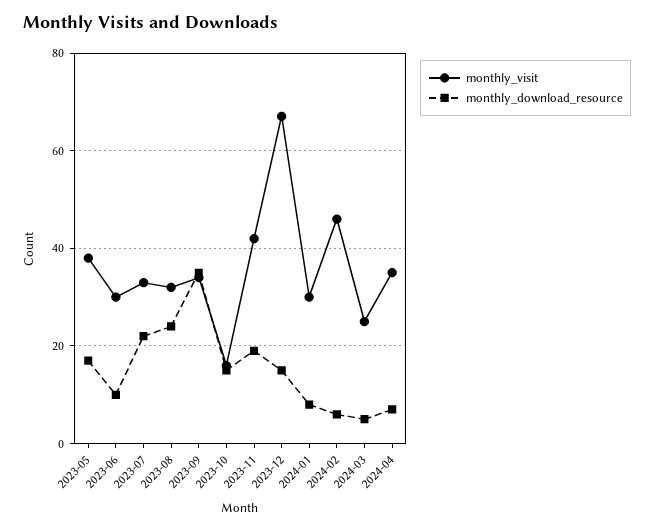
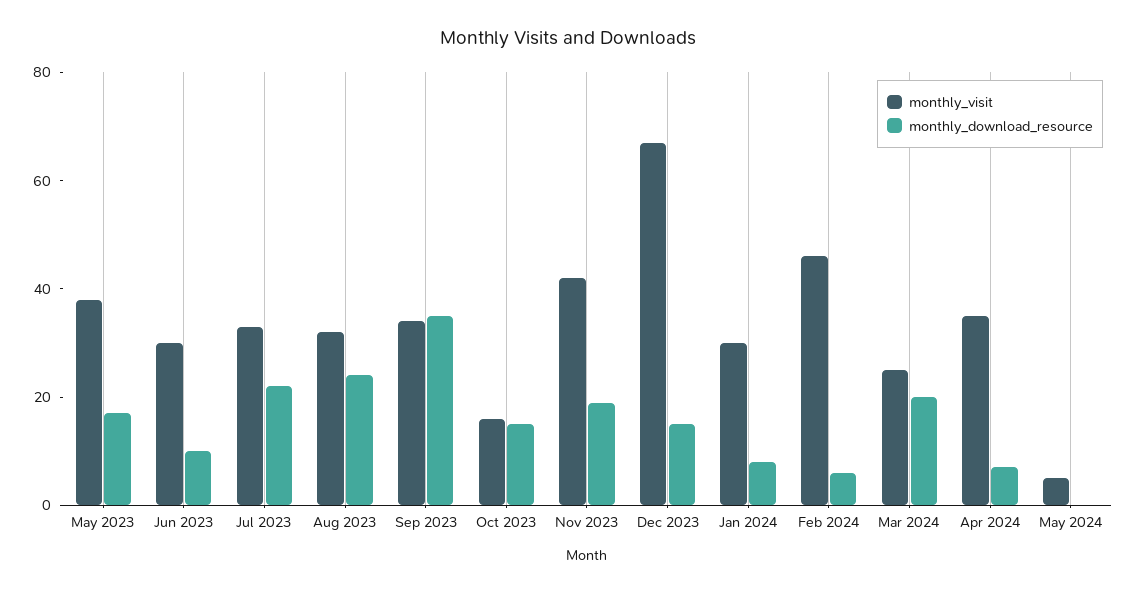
monthly_download_resource, 2024-03: 5 -> 20
monthly_visit, May 2024: none -> 5
monthly_download_resource, May 2024: none -> 0

